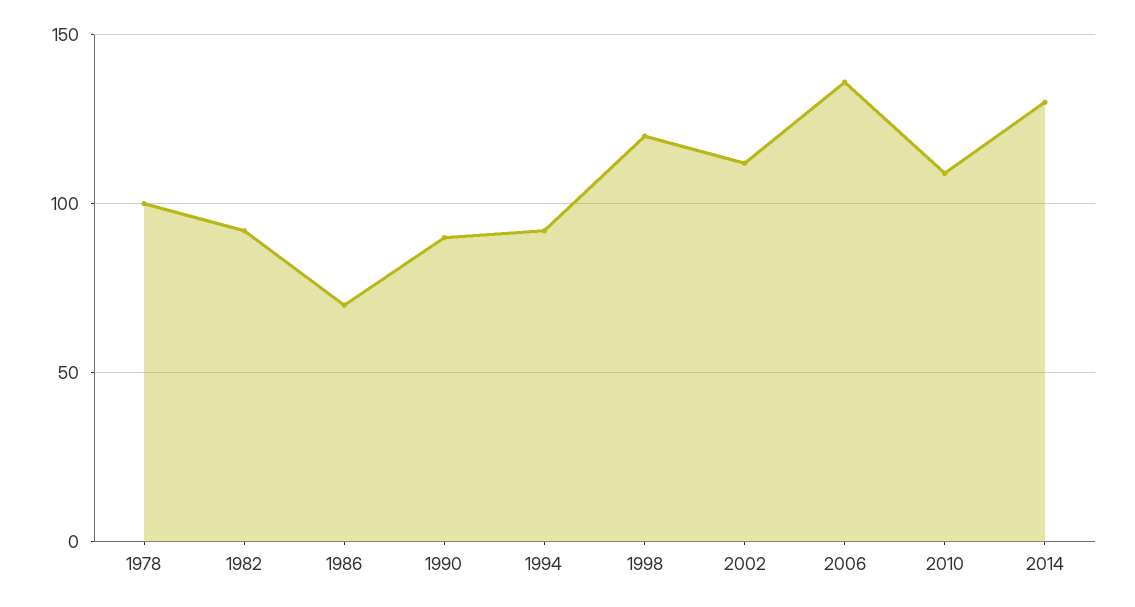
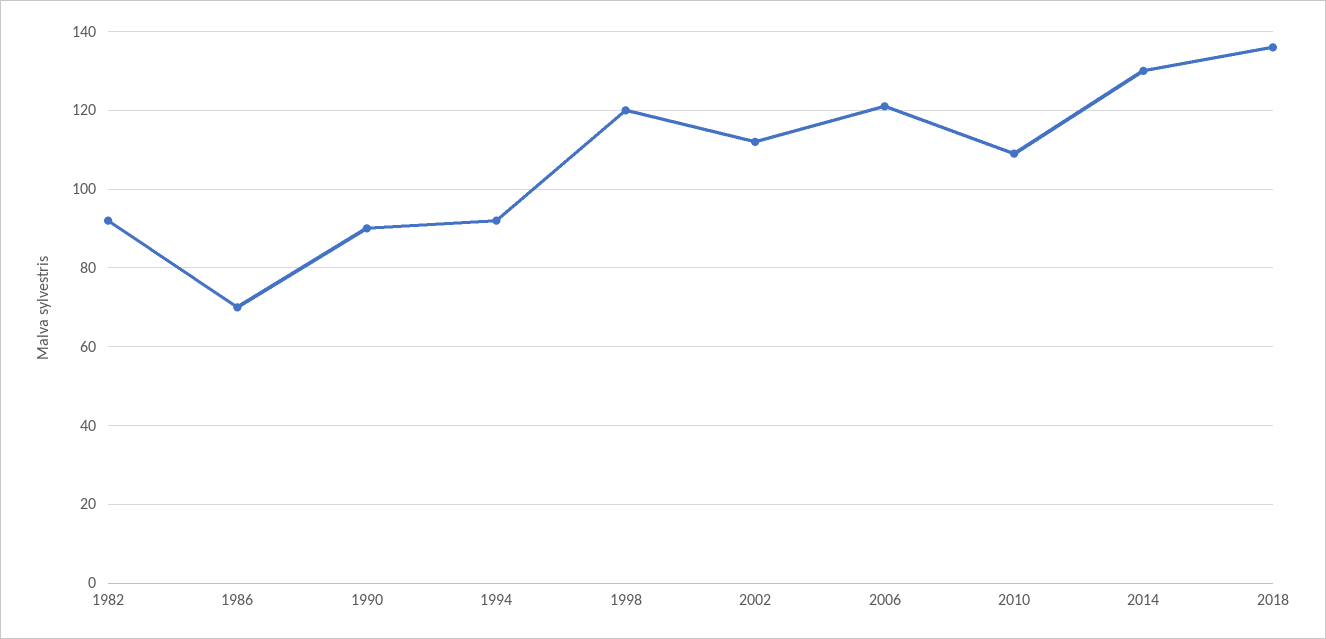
1978: 100 -> none
2006: 135 -> 120
2018: none -> 135

